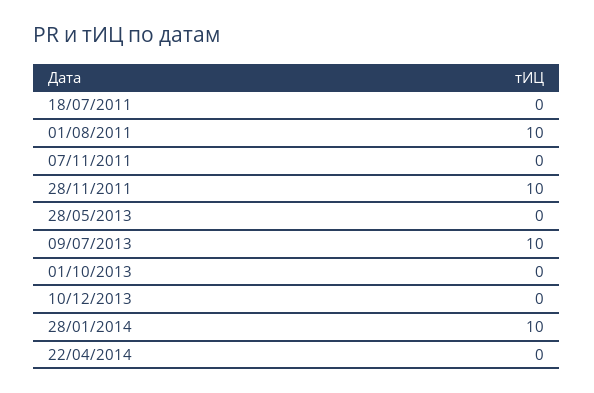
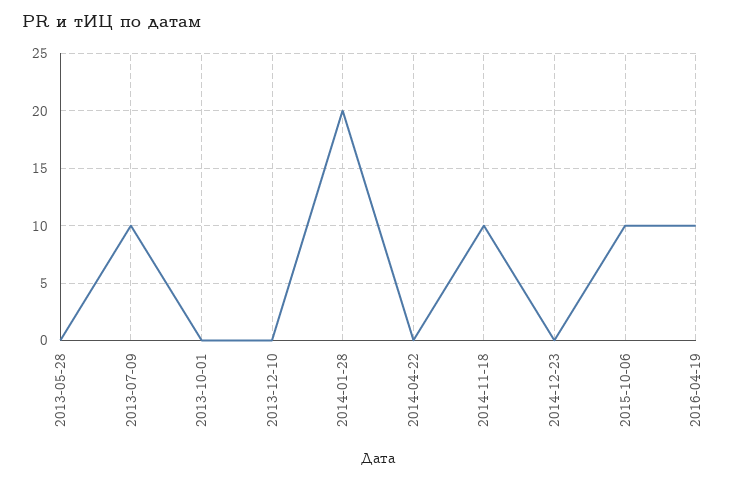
18/07/2011: 0 -> none
01/08/2011: 10 -> none
07/11/2011: 0 -> none
28/11/2011: 10 -> none
28/01/2014: 10 -> 20
2014-11-18: none -> 10
2014-12-23: none -> 0
2015-10-06: none -> 10
2016-04-19: none -> 10

